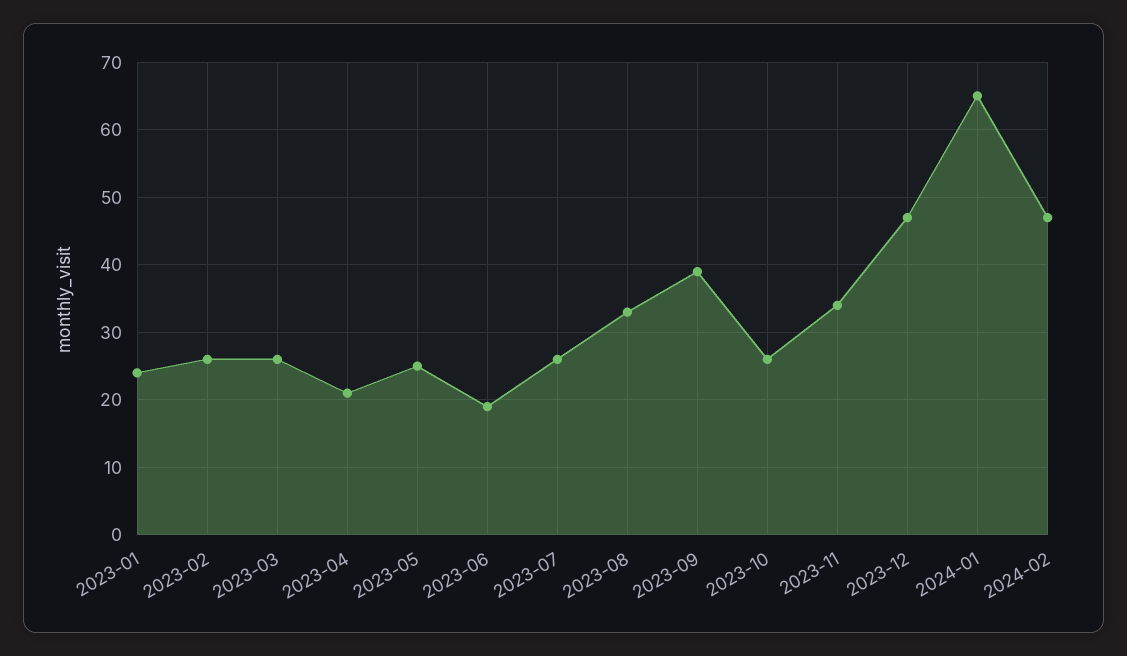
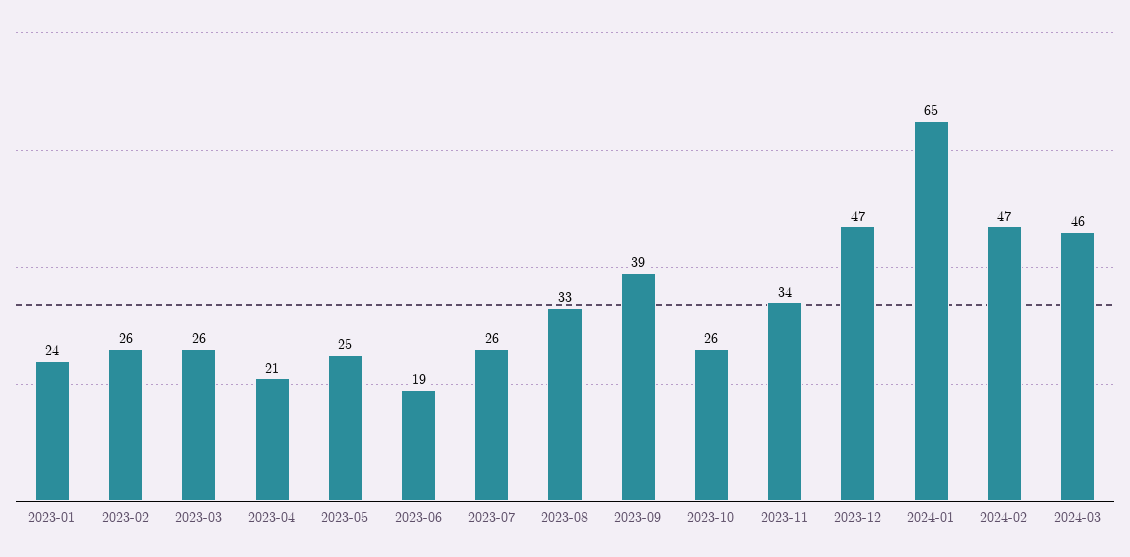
2024-03: none -> 46

